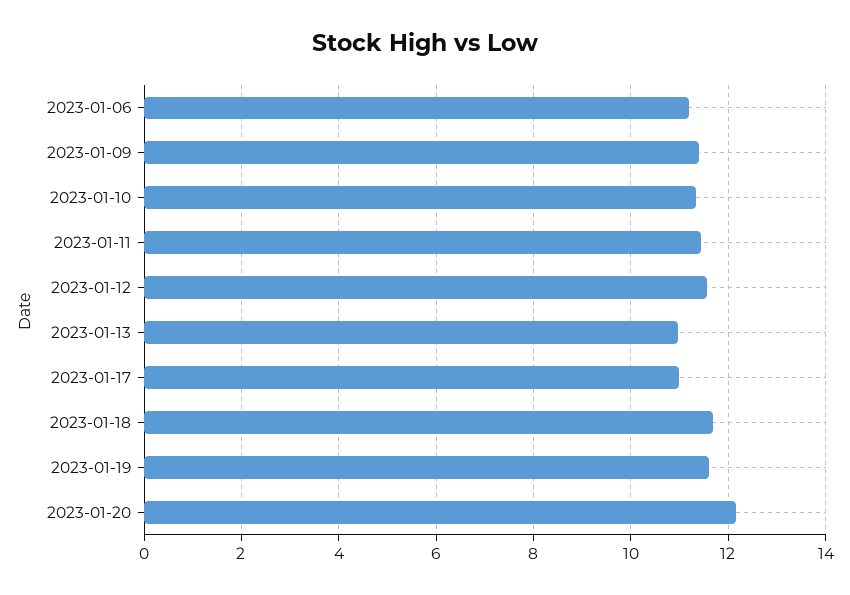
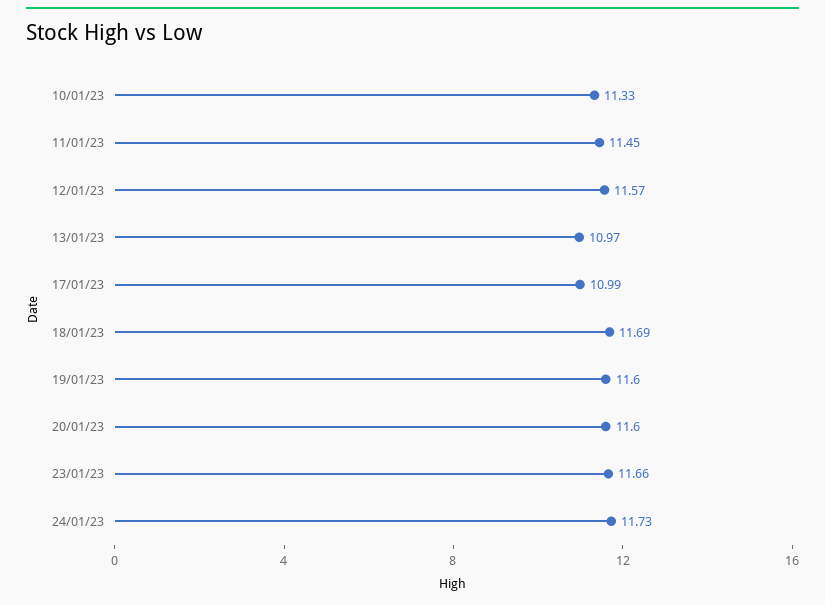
2023-01-06: 11.2 -> none
2023-01-09: 11.4 -> none
2023-01-20: 12.2 -> 11.6
23/01/23: none -> 11.66
24/01/23: none -> 11.73

